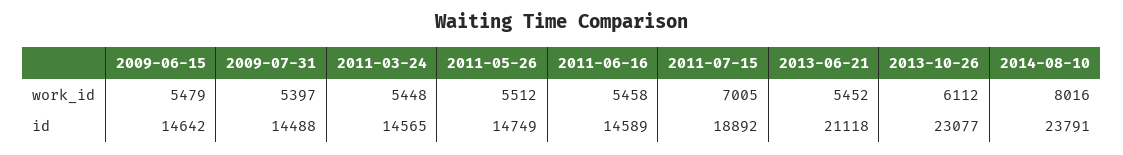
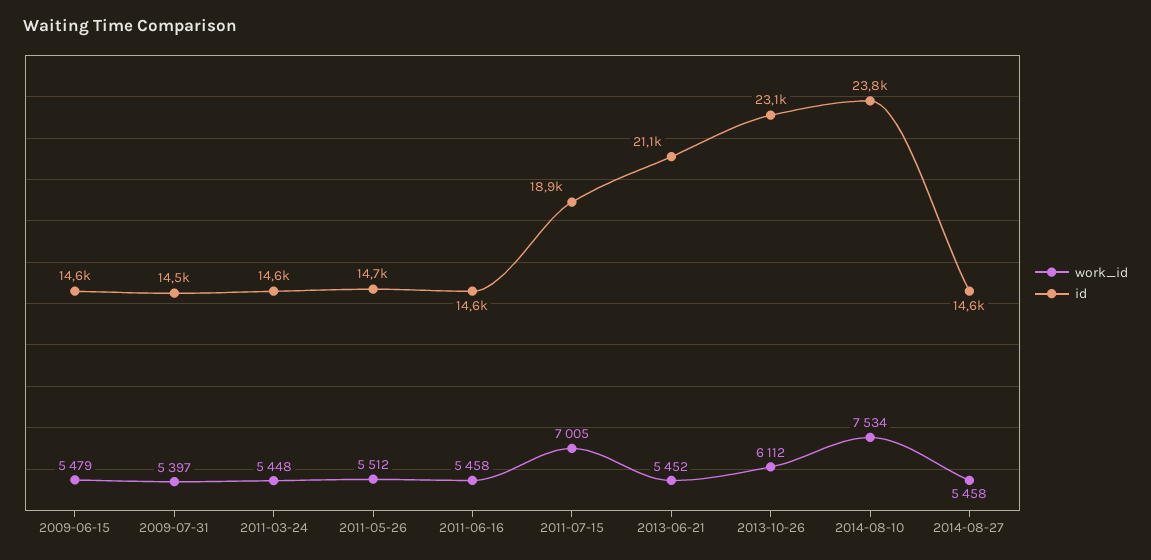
work_id, 2014-08-10: 8016 -> 7534
work_id, 2014-08-27: none -> 5458
id, 2014-08-27: none -> 14600

